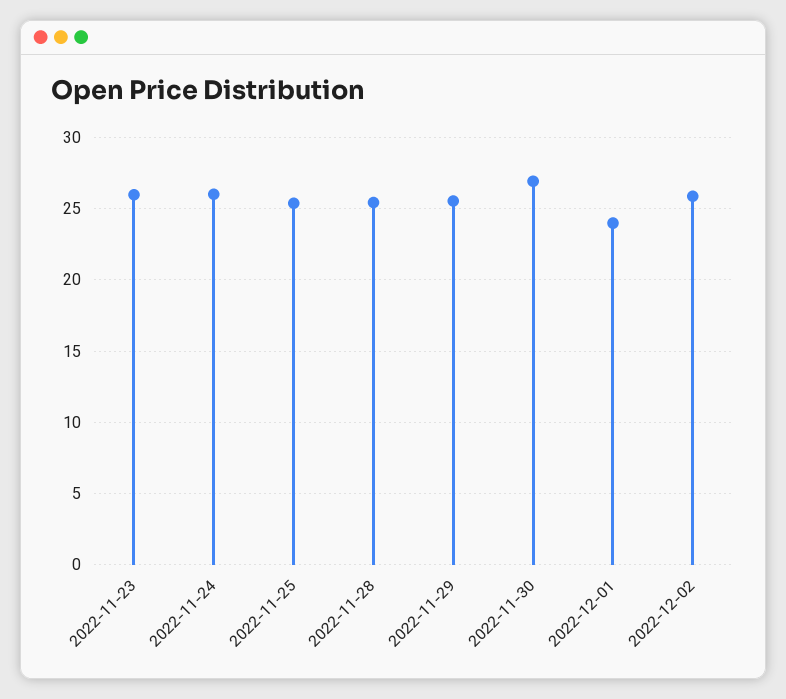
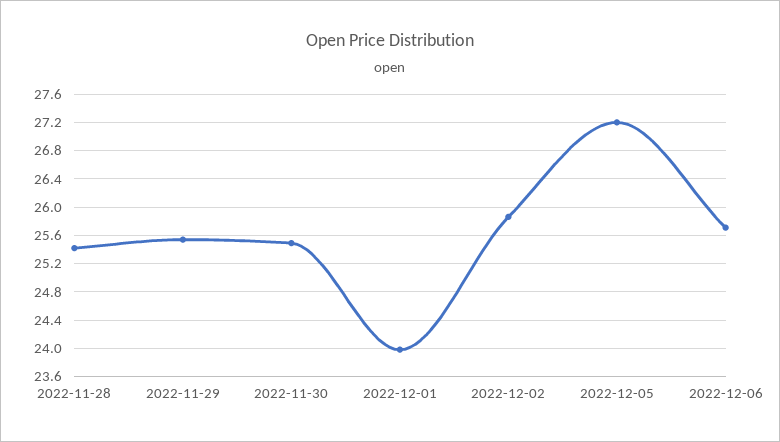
2022-11-23: 26 -> none
2022-11-24: 26 -> none
2022-11-25: 25.5 -> none
2022-11-30: 27 -> 25.5
2022-12-05: none -> 27.2
2022-12-06: none -> 25.7

